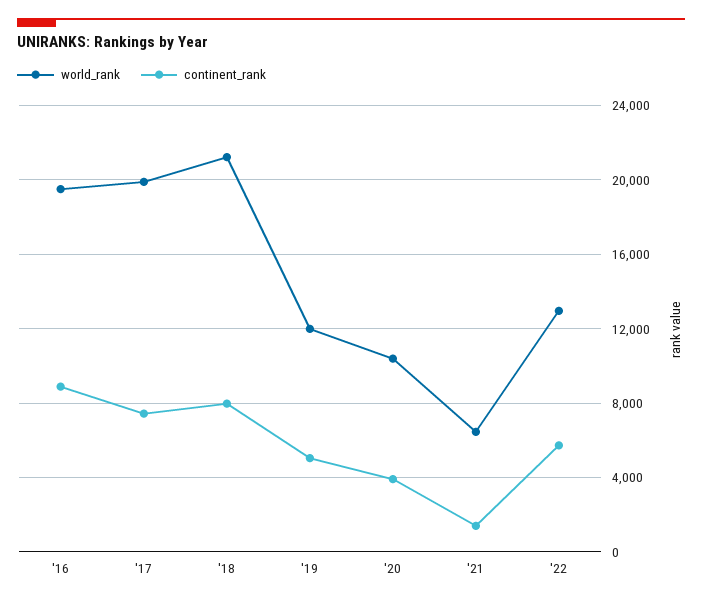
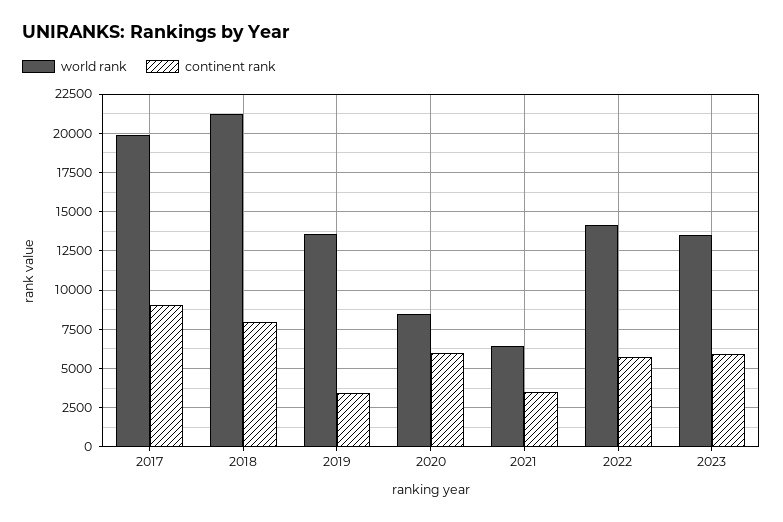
world_rank, '16: 19500 -> none
continent_rank, '16: 9000 -> none
continent_rank, '17: 7500 -> 9000
world_rank, '19: 12000 -> 13500
continent_rank, '19: 5000 -> 3500
world_rank, '20: 10500 -> 8500
continent_rank, '20: 4000 -> 6000
continent_rank, '21: 1500 -> 3500
world_rank, '22: 13000 -> 14000
world_rank, 2023: none -> 13500
continent_rank, 2023: none -> 6000

